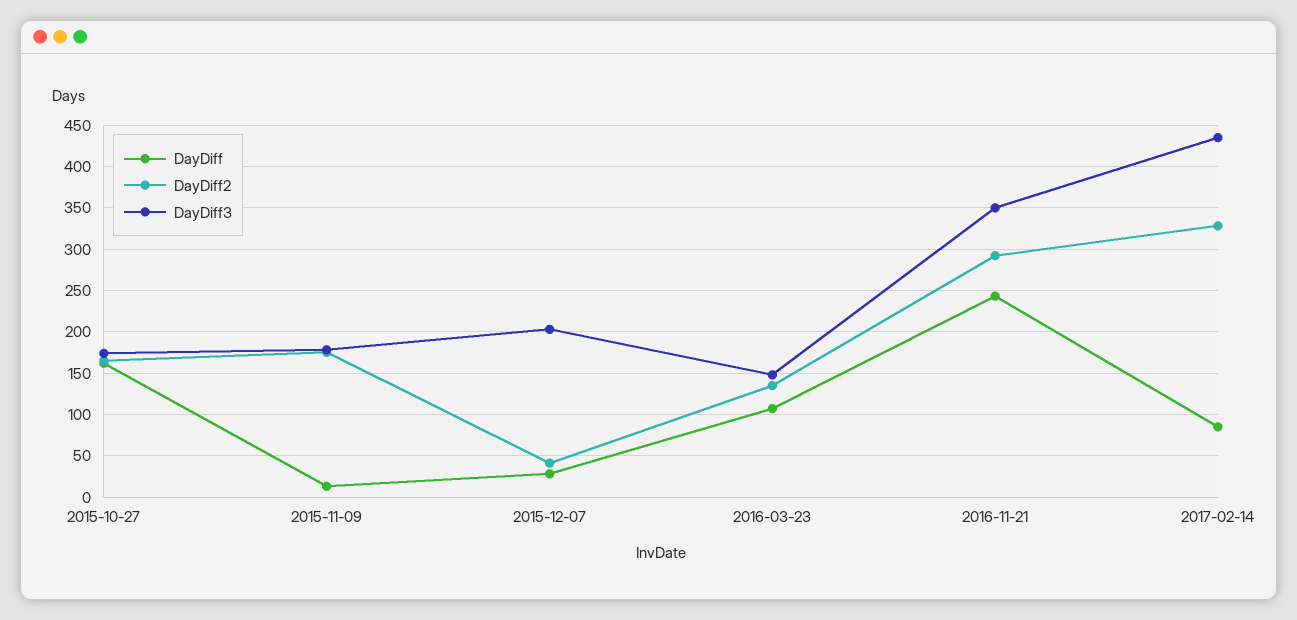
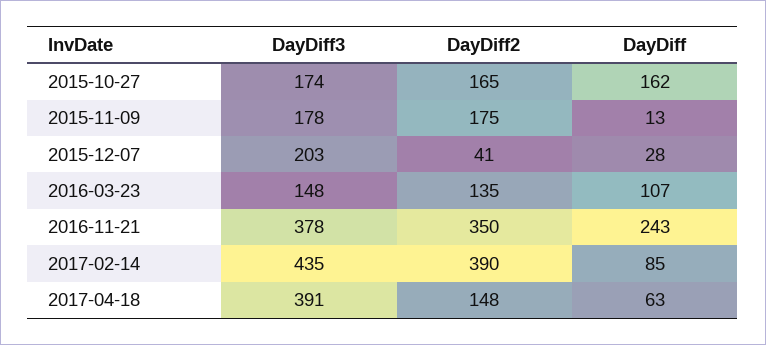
DayDiff2, 2016-11-21: 290 -> 350
DayDiff3, 2016-11-21: 350 -> 378
DayDiff2, 2017-02-14: 330 -> 390
DayDiff3, 2017-04-18: none -> 391
DayDiff2, 2017-04-18: none -> 148
DayDiff, 2017-04-18: none -> 63

